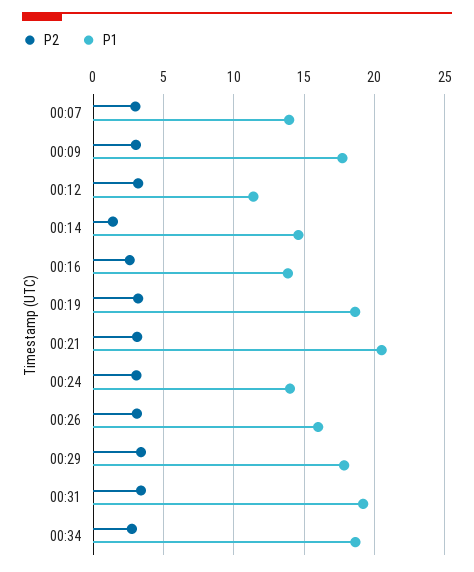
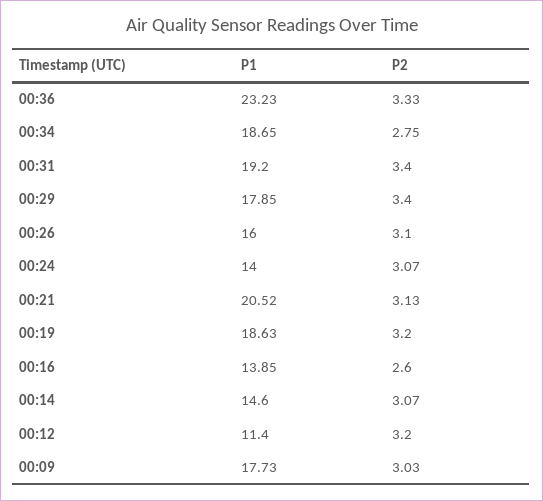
P2, 00:07: 3 -> none
P1, 00:07: 14 -> none
P2, 00:14: 1.5 -> 3.07
P1, 00:36: none -> 23.23
P2, 00:36: none -> 3.33

